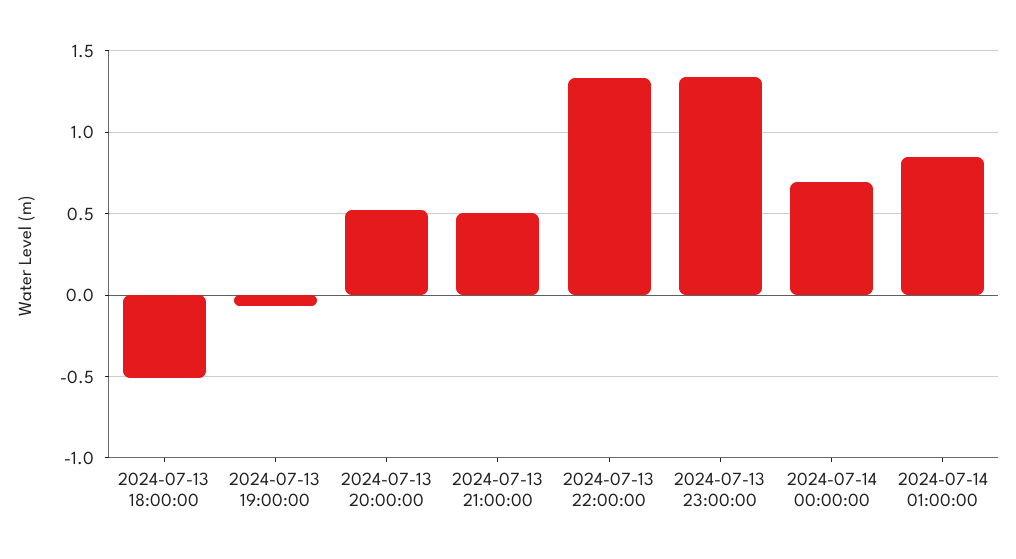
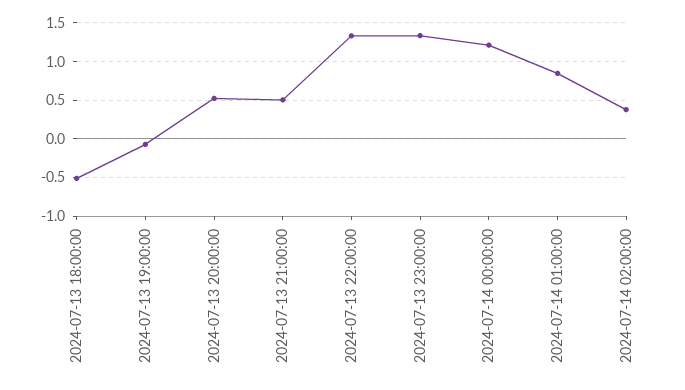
2024-07-14 00:00:00: 0.7 -> 1.2
2024-07-14 02:00:00: none -> 0.4

